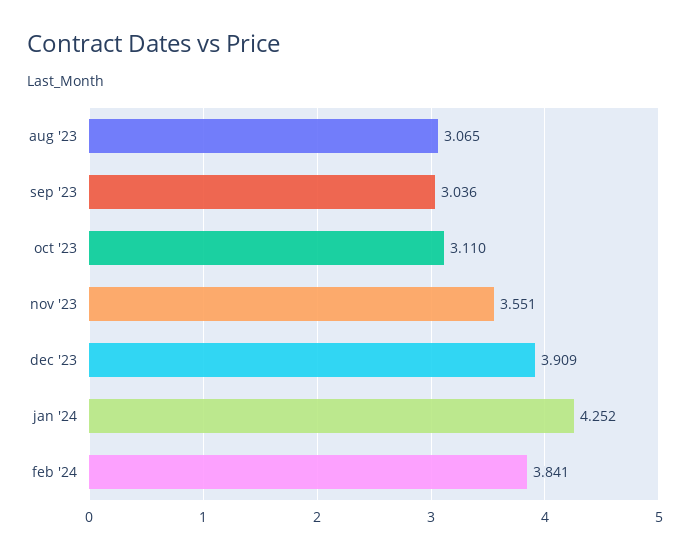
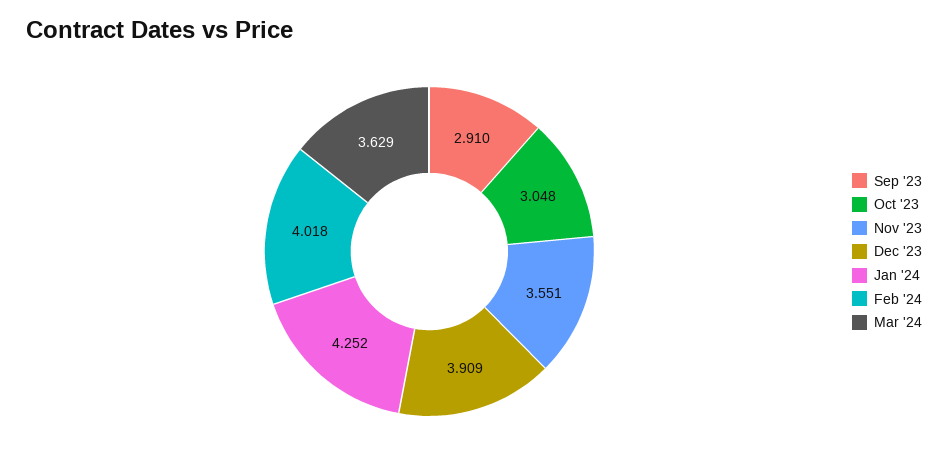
aug '23: 3.065 -> none
sep '23: 3.036 -> 2.91
oct '23: 3.11 -> 3.048
feb '24: 3.841 -> 4.018
Mar '24: none -> 3.629

